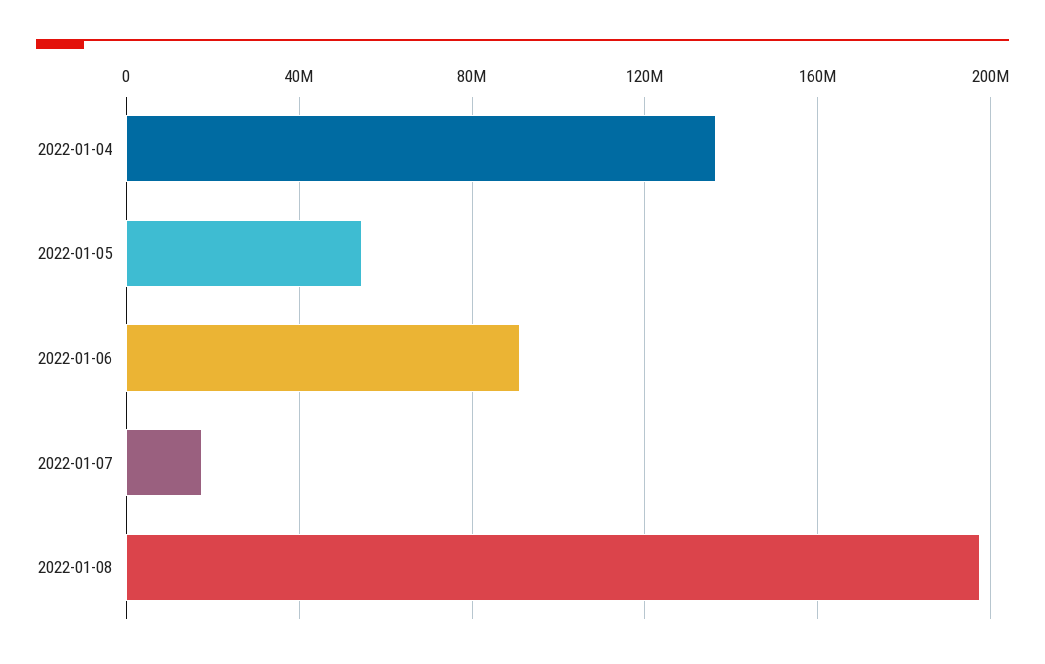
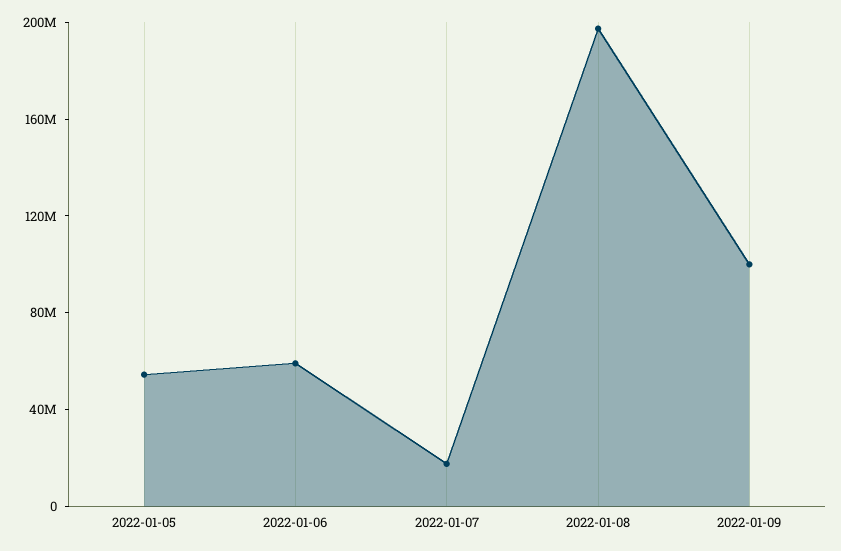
2022-01-04: 135000000 -> none
2022-01-06: 90000000 -> 60000000
2022-01-09: none -> 100000000

